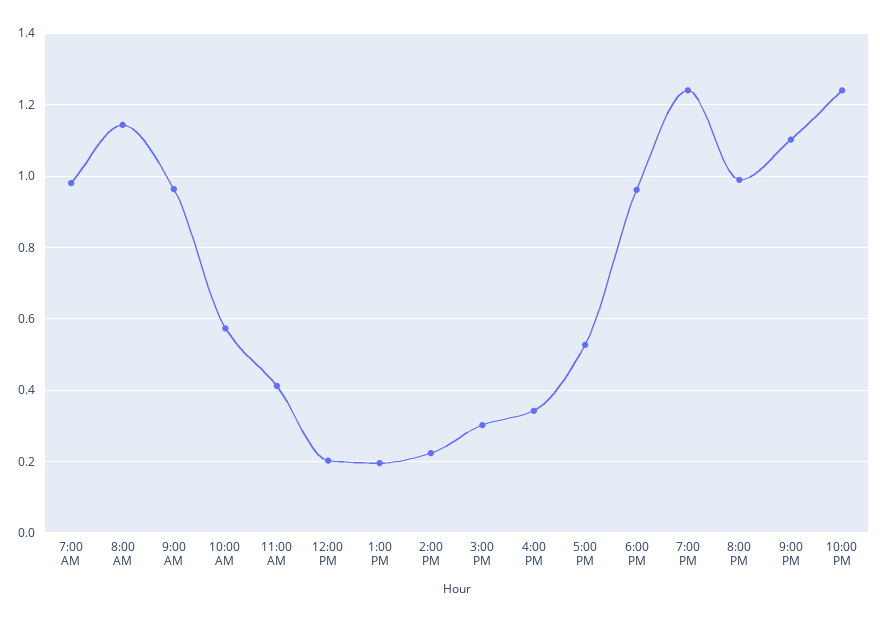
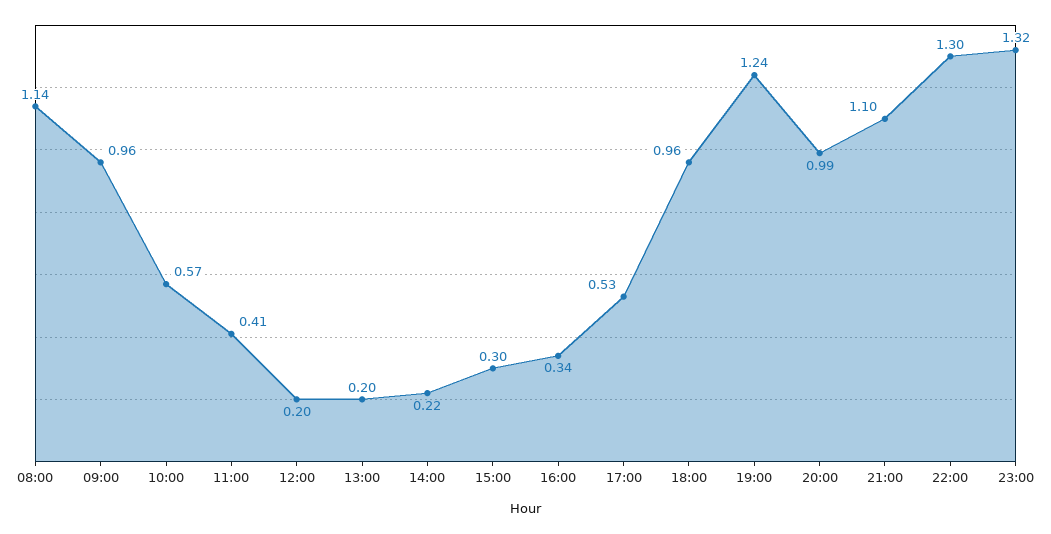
7:00 AM: 0.98 -> none
10:00 PM: 1.24 -> 1.3
23:00: none -> 1.32

